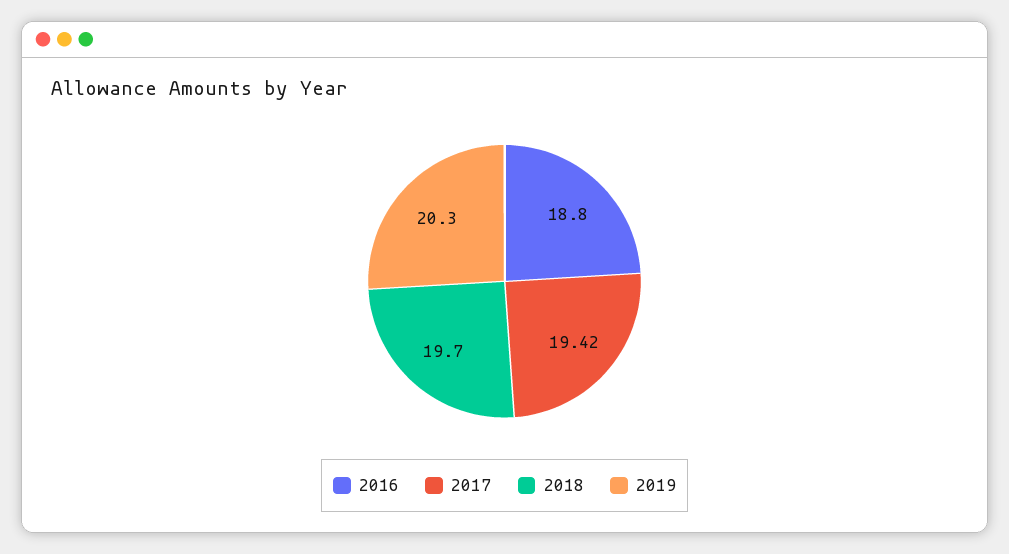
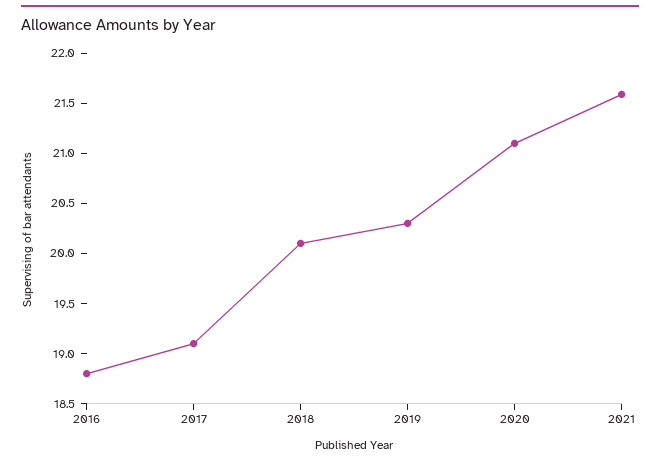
2017: 19.42 -> 19.1
2018: 19.7 -> 20.1
2020: none -> 21.1
2021: none -> 21.6

